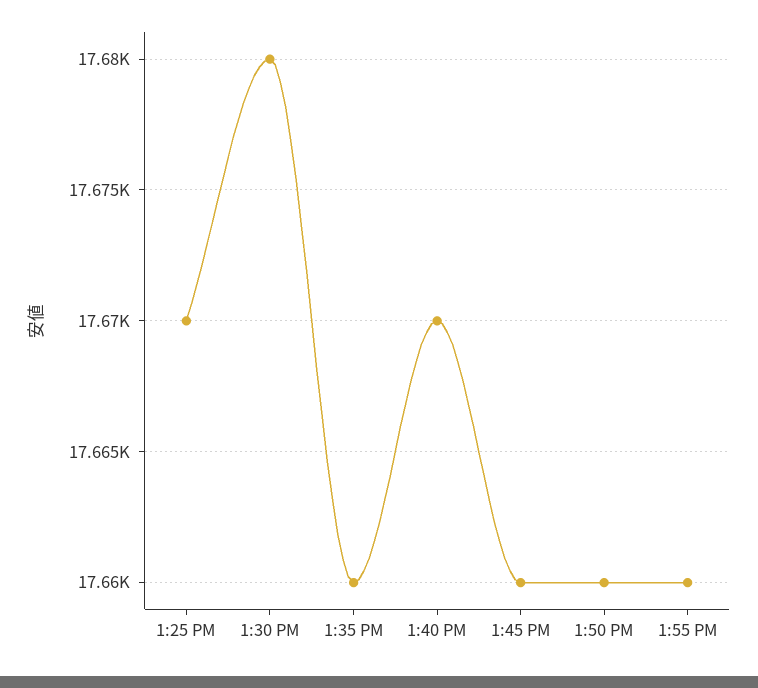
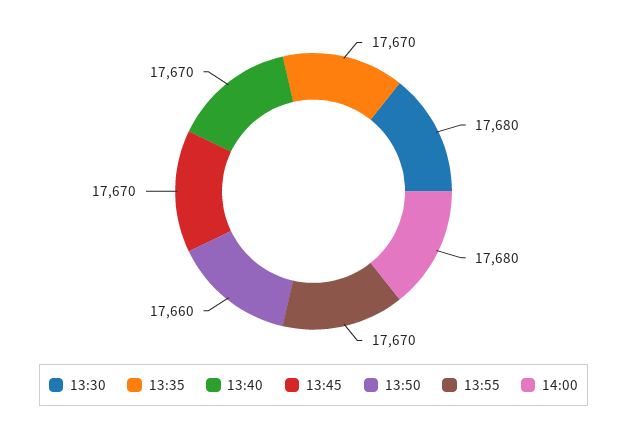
1:25 PM: 17670 -> none
1:35 PM: 17660 -> 17670
1:45 PM: 17660 -> 17670
1:55 PM: 17660 -> 17670
14:00: none -> 17680

